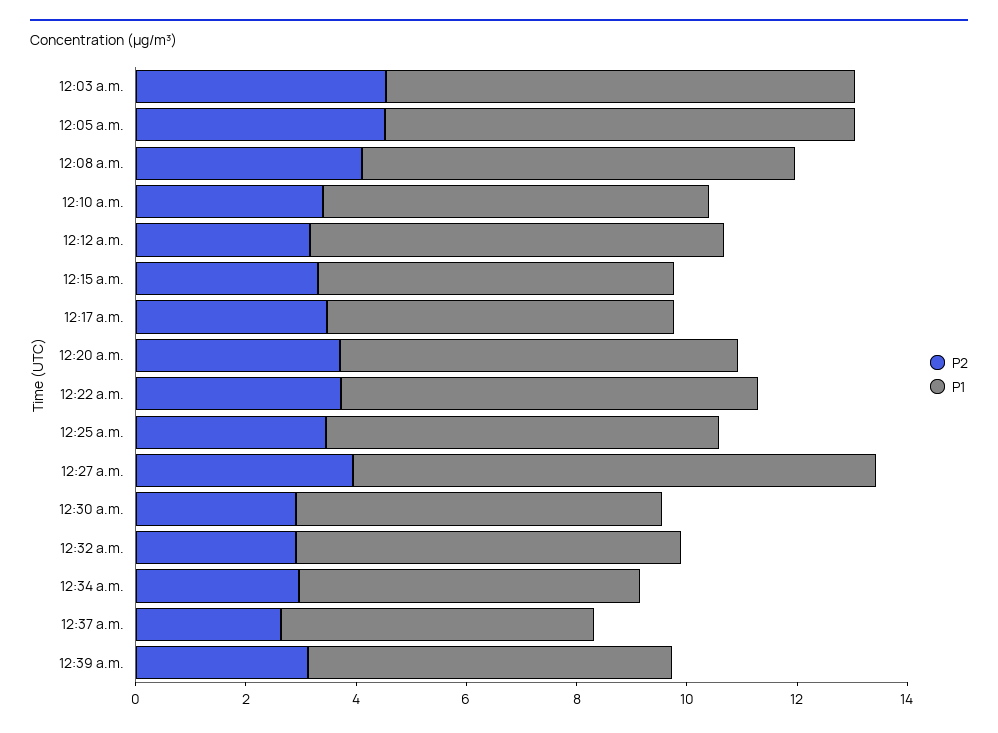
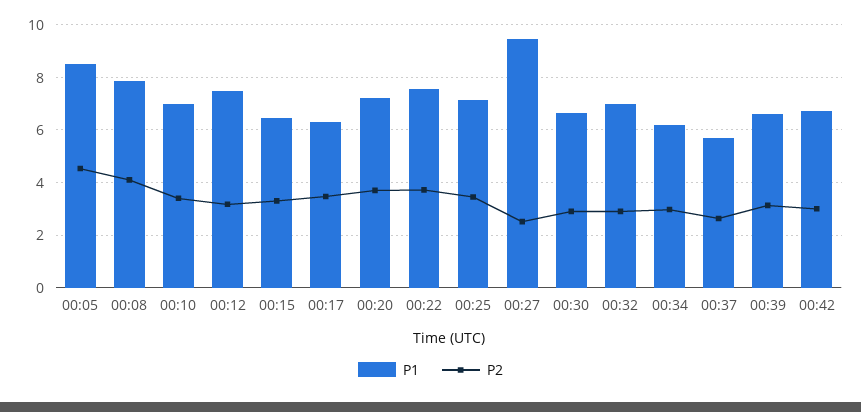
P2, 12:03 a.m.: 4.5 -> none
P1, 12:03 a.m.: 8.5 -> none
P2, 12:27 a.m.: 4 -> 2.5
P1, 00:42: none -> 6.75
P2, 00:42: none -> 3

